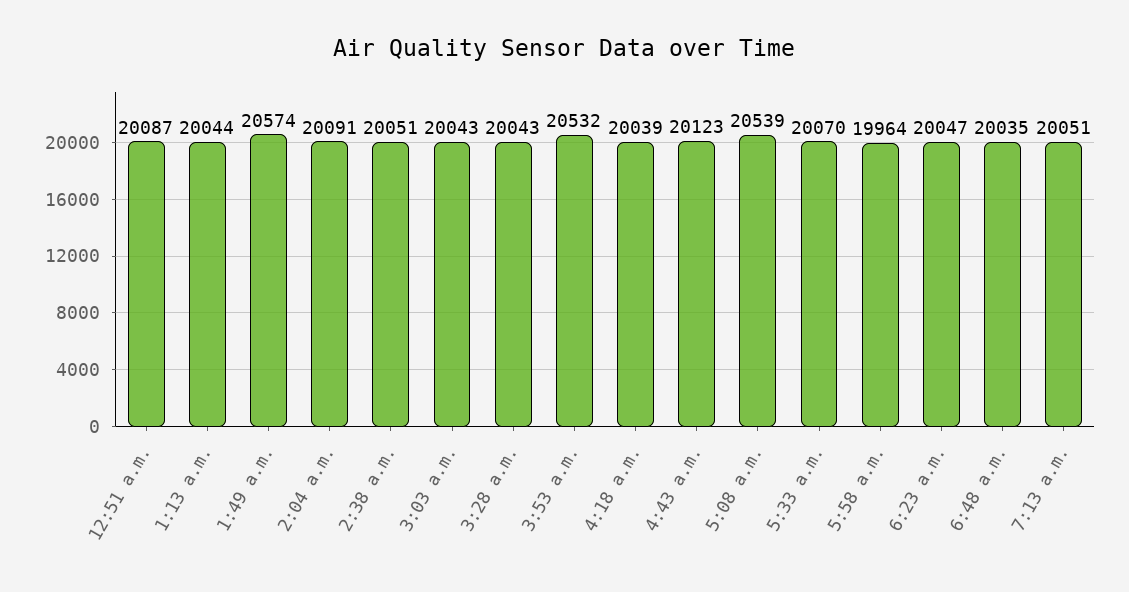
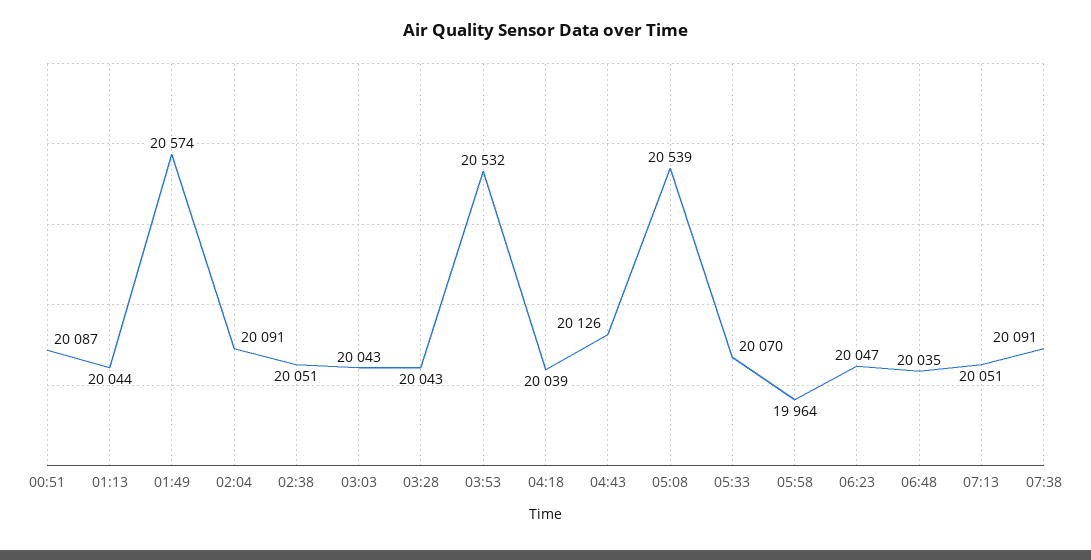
4:43 a.m.: 20123 -> 20126
07:38: none -> 20091

